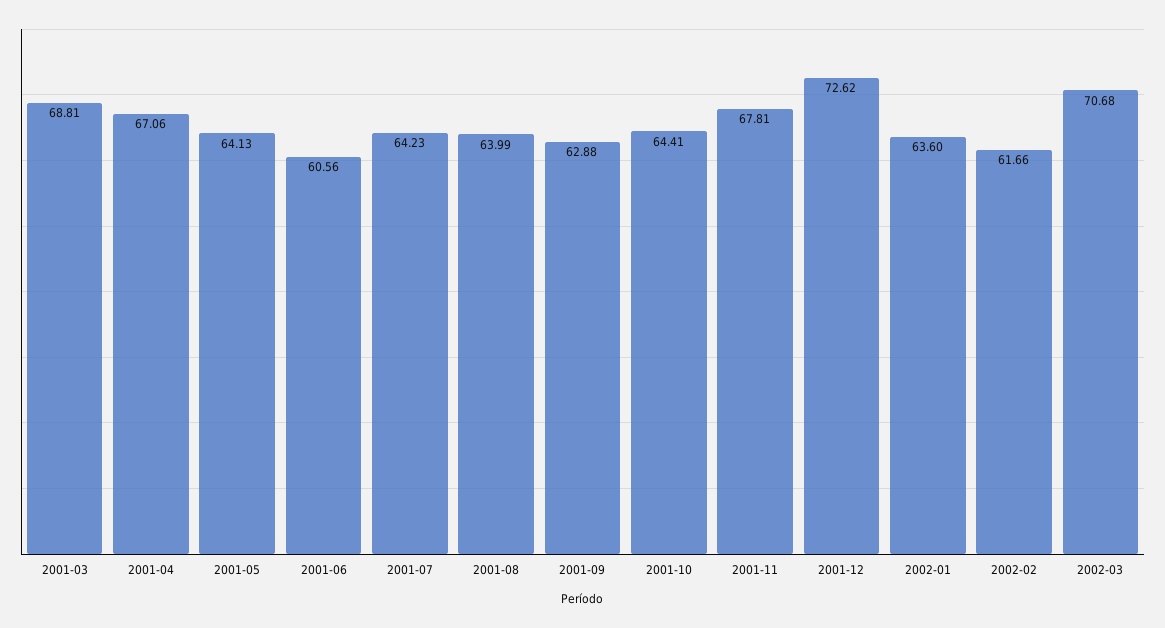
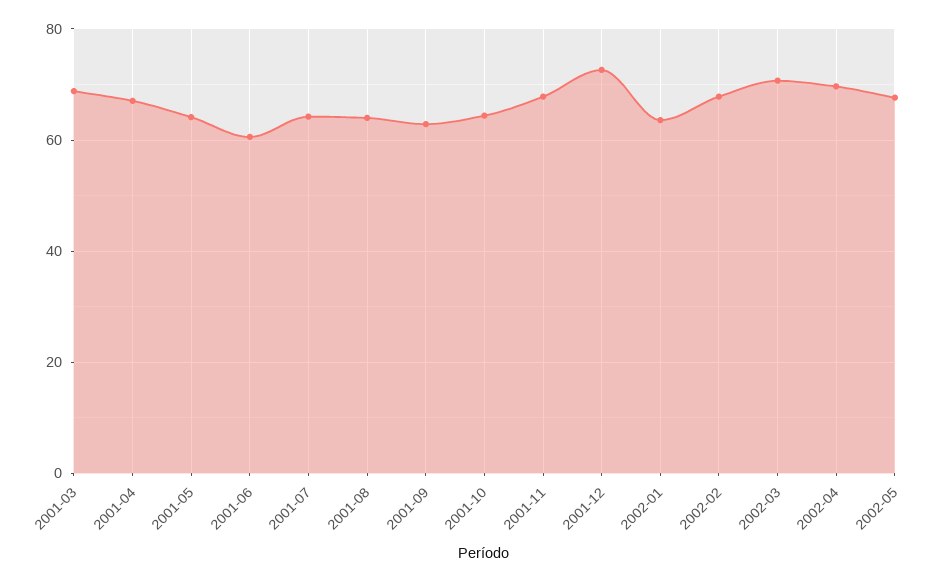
2002-02: 61.66 -> 68
2002-04: none -> 70
2002-05: none -> 68

